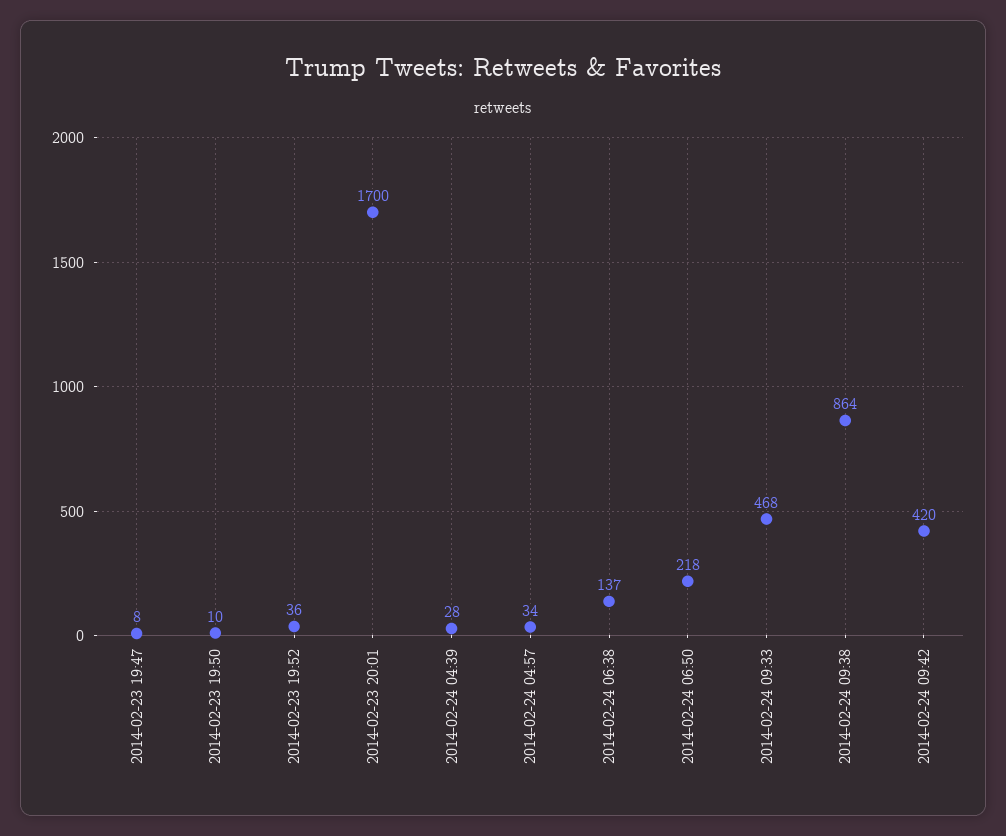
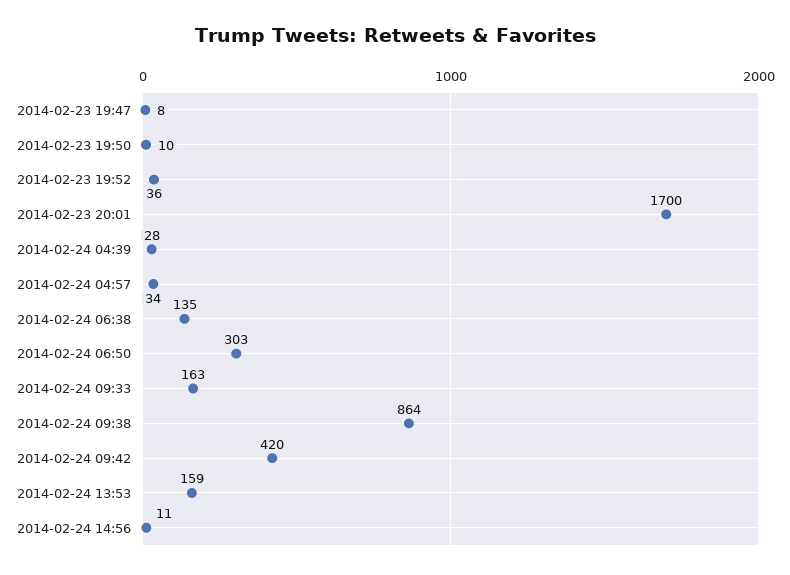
2014-02-24 06:38: 137 -> 135
2014-02-24 06:50: 218 -> 303
2014-02-24 09:33: 468 -> 163
2014-02-24 13:53: none -> 159
2014-02-24 14:56: none -> 11

